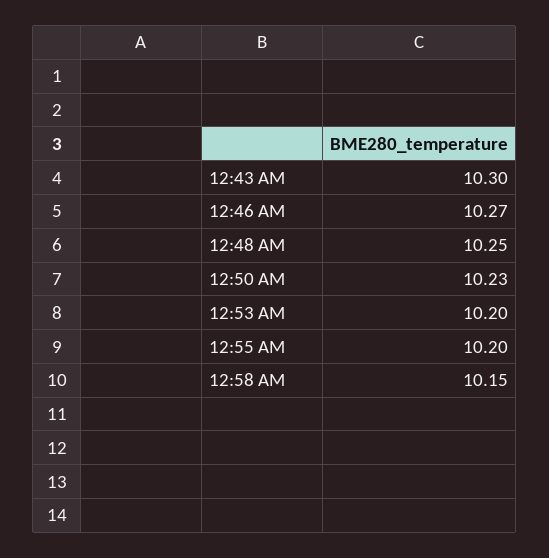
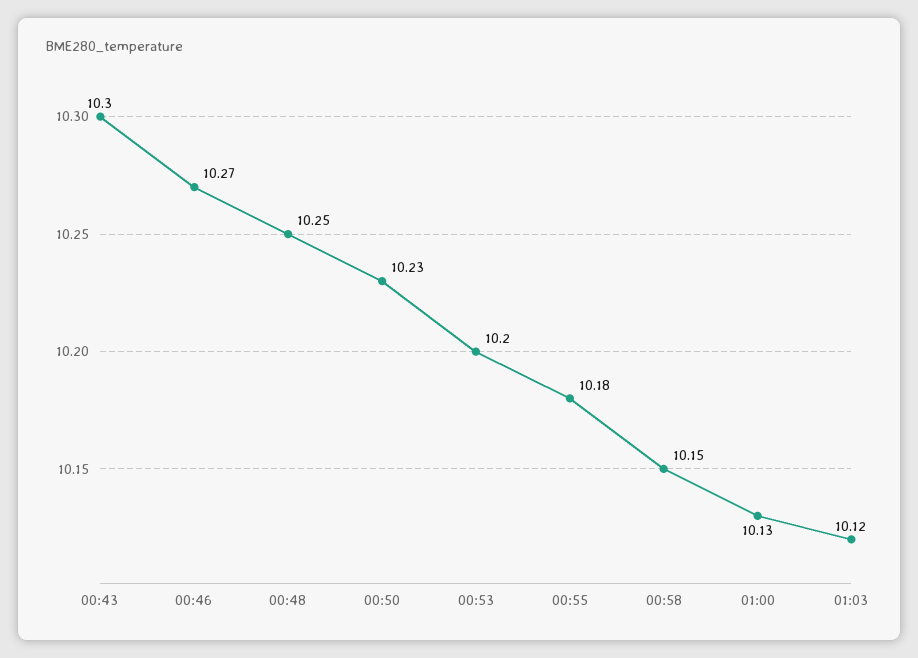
12:55 AM: 10.2 -> 10.18
01:00: none -> 10.13
01:03: none -> 10.12

